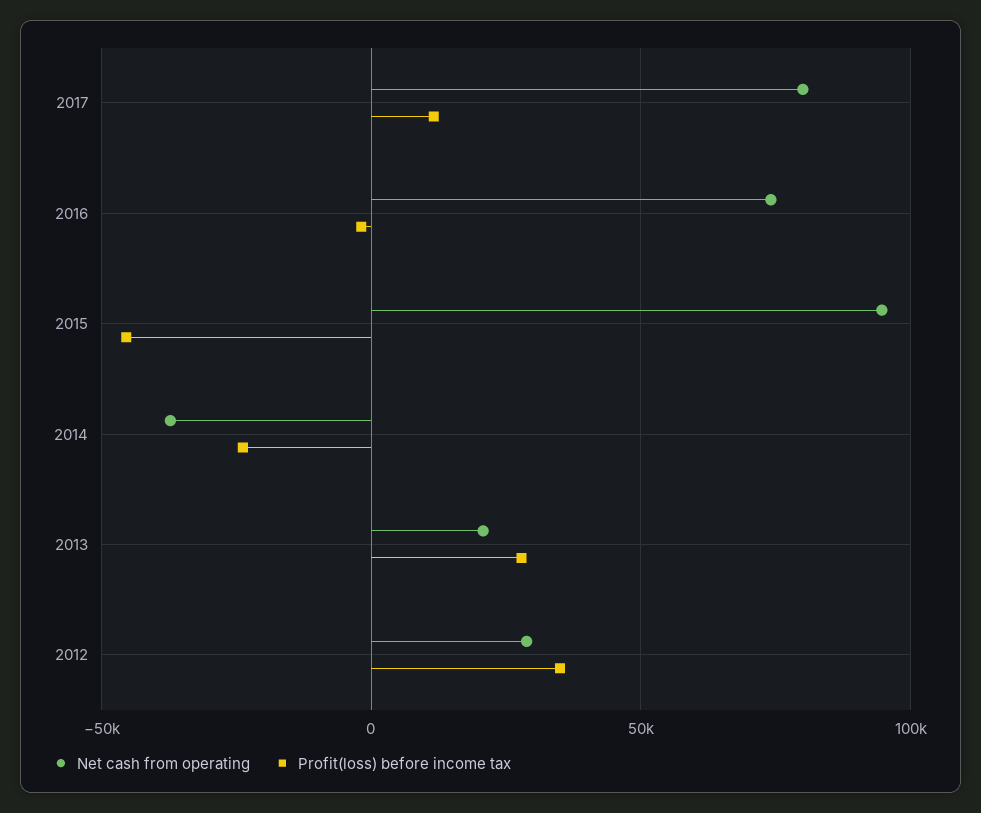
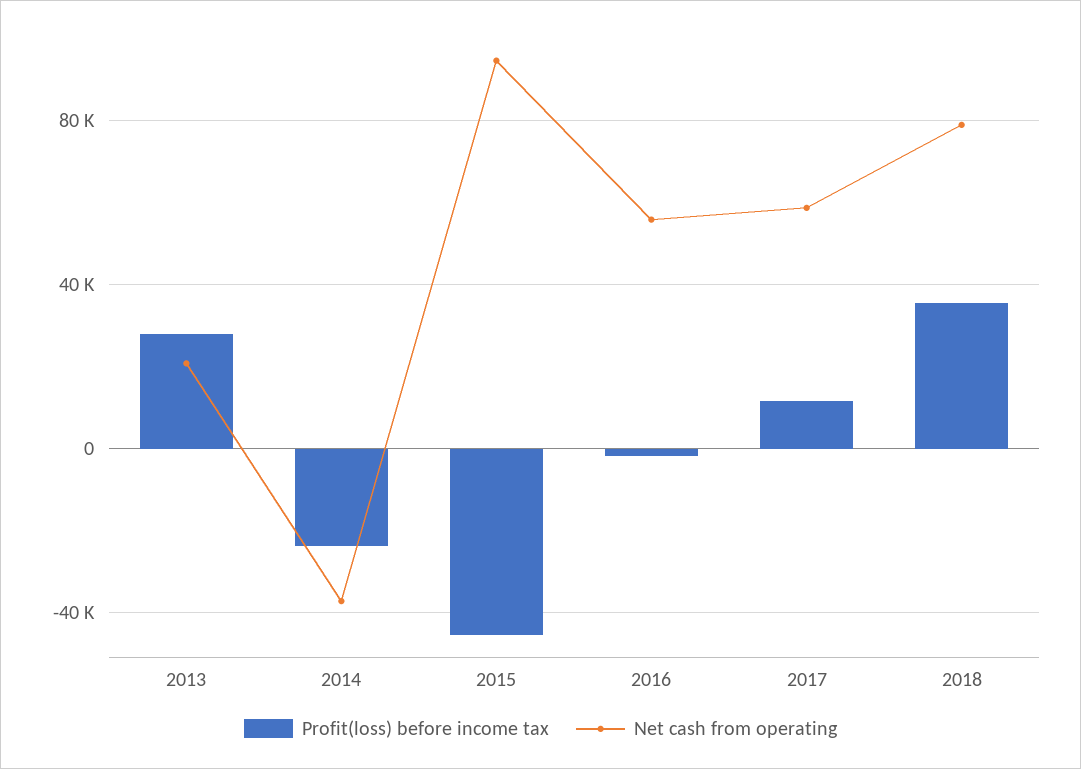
Net cash from operating, 2017: 80000 -> 60000
Net cash from operating, 2016: 75000 -> 55000
Net cash from operating, 2012: 30000 -> none
Profit(loss) before income tax, 2012: 35000 -> none
Profit(loss) before income tax, 2018: none -> 35000
Net cash from operating, 2018: none -> 80000

